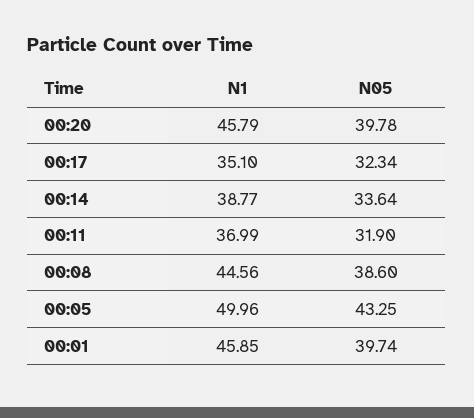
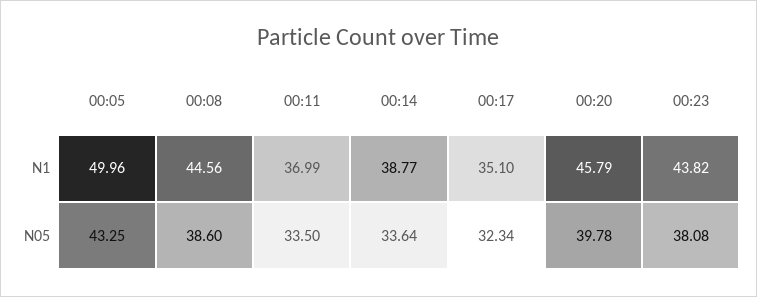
N05, 00:11: 31.9 -> 33.5
N1, 00:01: 45.85 -> none
N05, 00:01: 39.74 -> none
N1, 00:23: none -> 43.82
N05, 00:23: none -> 38.08

